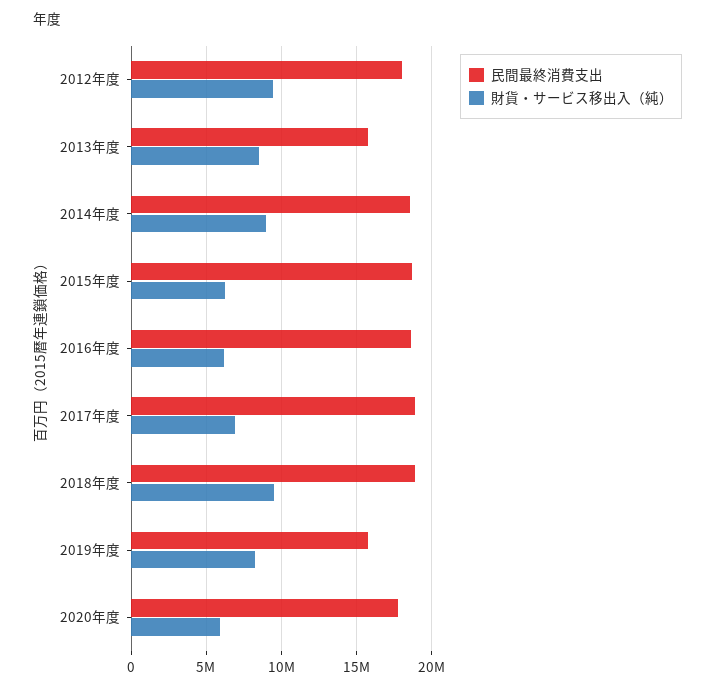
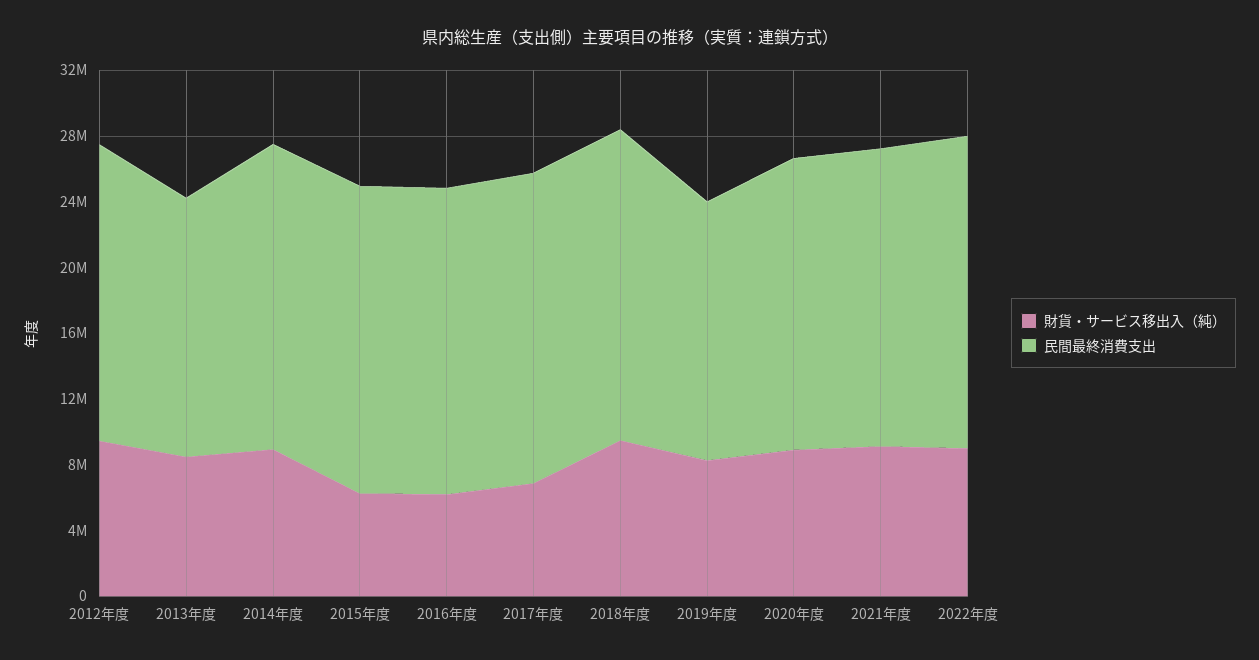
財貨・サービス移出入（純）, 2020年度: 6000000 -> 9000000
財貨・サービス移出入（純）, 2021年度: none -> 9000000
民間最終消費支出, 2021年度: none -> 18000000
財貨・サービス移出入（純）, 2022年度: none -> 9000000
民間最終消費支出, 2022年度: none -> 19000000

